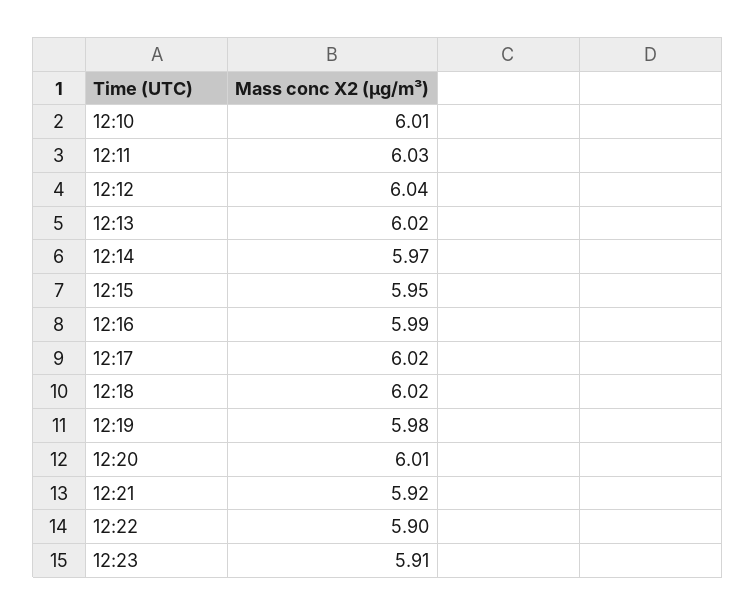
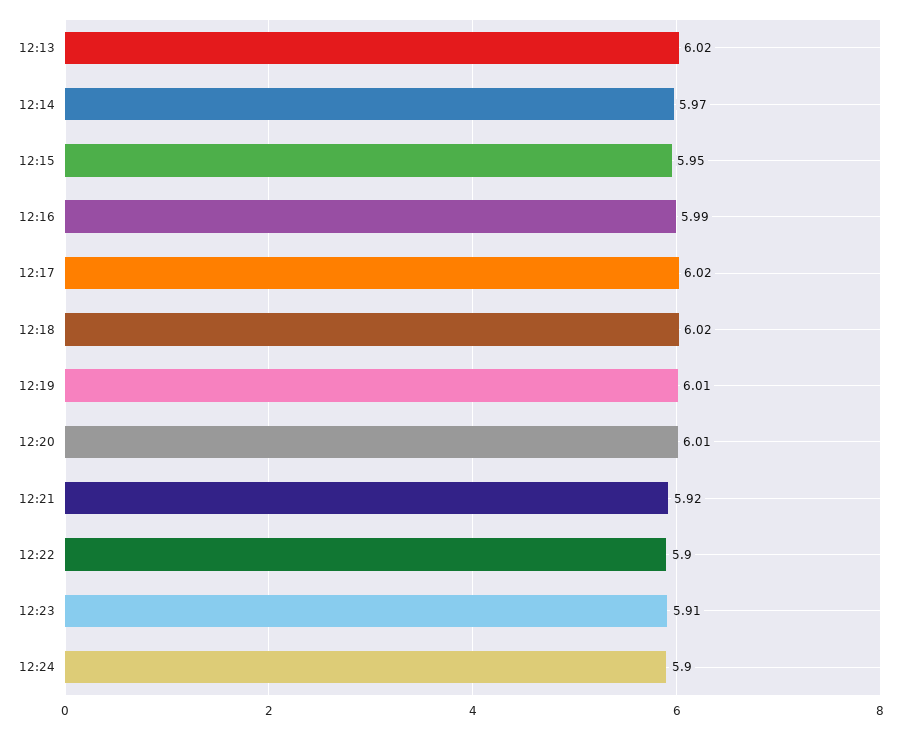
12:10: 6.01 -> none
12:11: 6.03 -> none
12:12: 6.04 -> none
12:19: 5.98 -> 6.01
12:24: none -> 5.9

